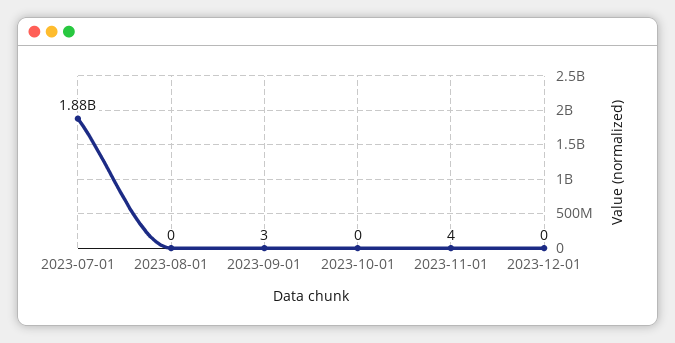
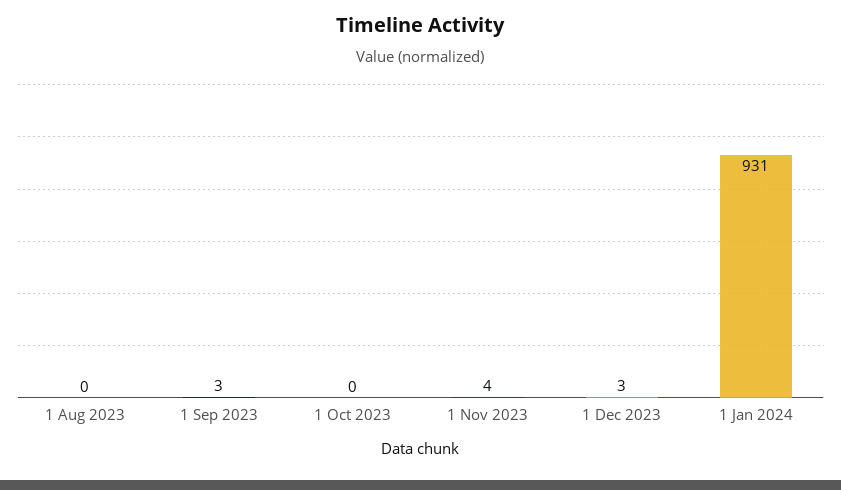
2023-07-01: 1880000000 -> none
2023-12-01: 0 -> 3
1 Jan 2024: none -> 931

